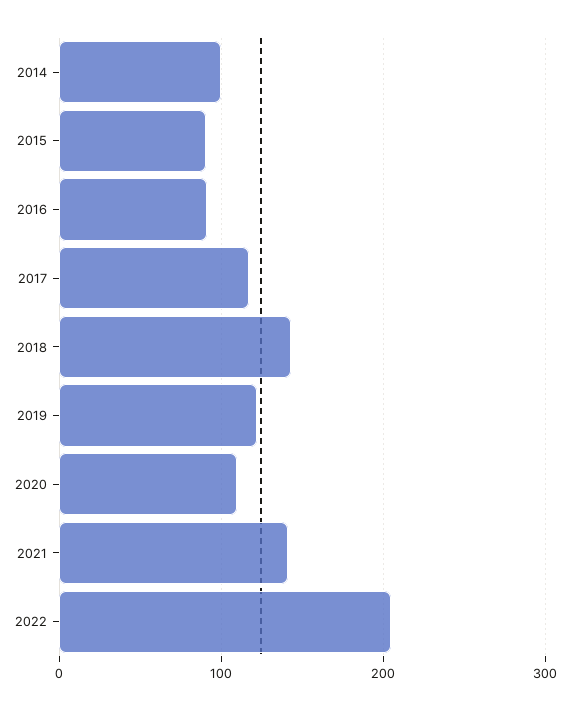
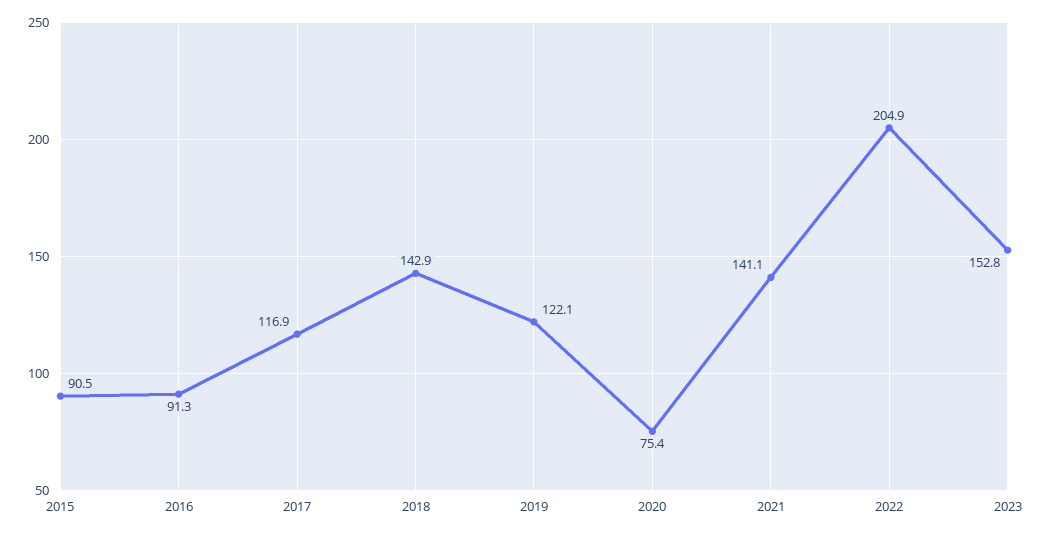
2014: 100 -> none
2020: 110 -> 75.4
2023: none -> 152.8

